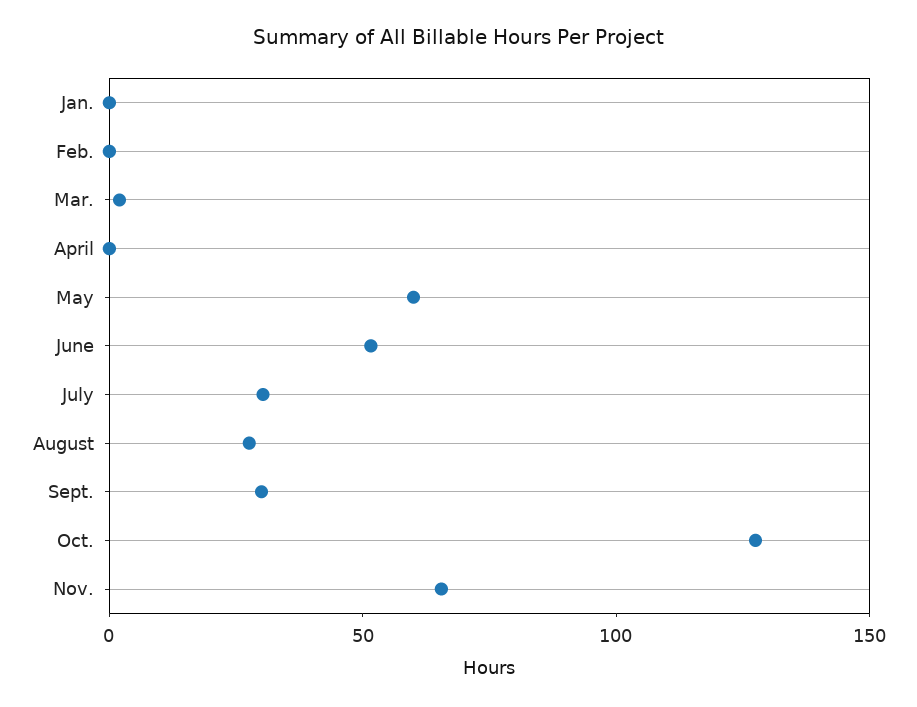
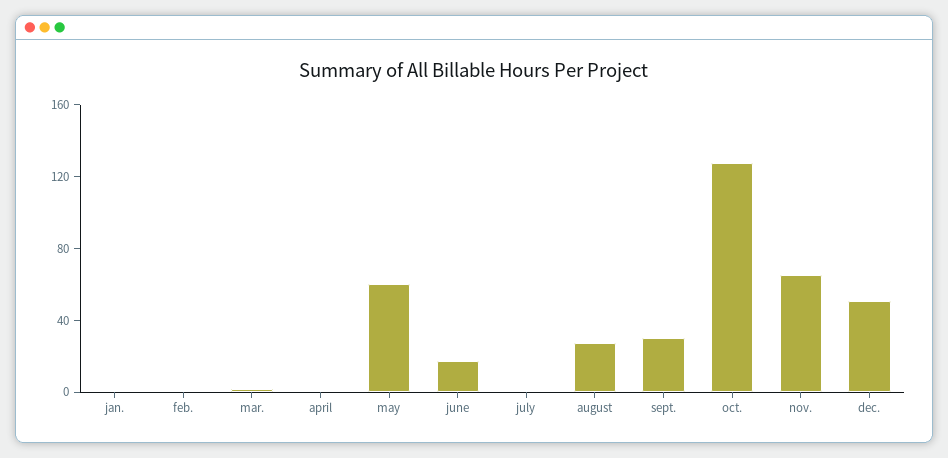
June: 50 -> 20
July: 30 -> 0
dec.: none -> 50

